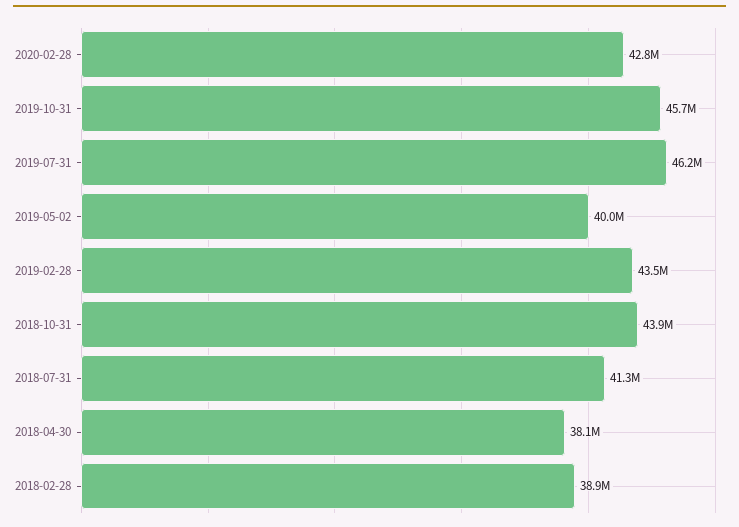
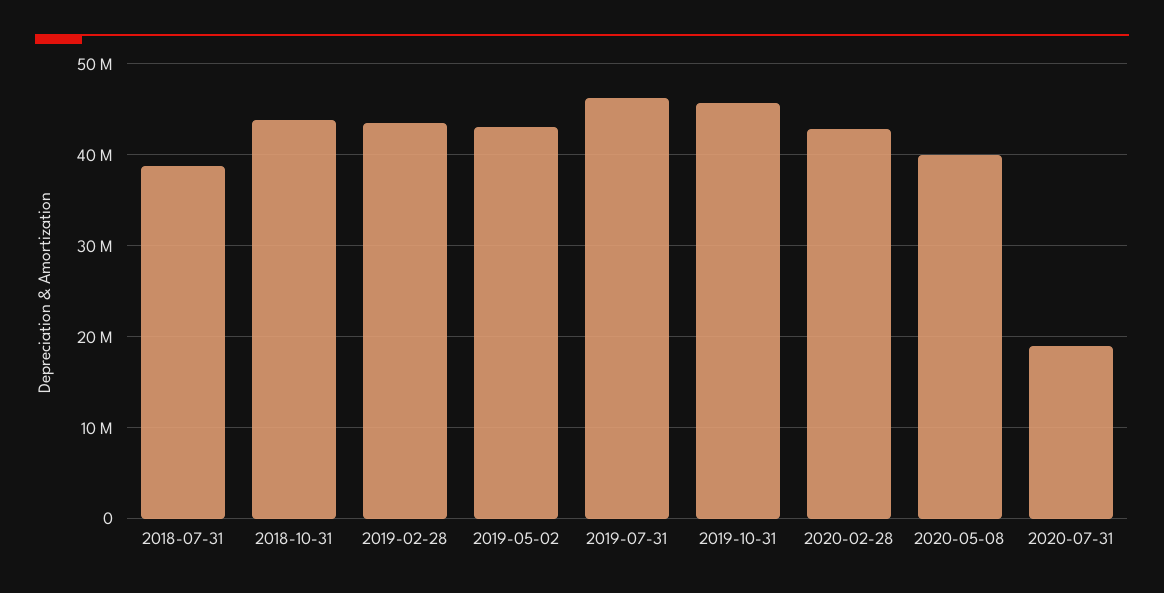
2019-05-02: 40000000 -> 43000000
2018-07-31: 41300000 -> 39000000
2018-04-30: 38100000 -> none
2018-02-28: 38900000 -> none
2020-05-08: none -> 40000000
2020-07-31: none -> 19000000

